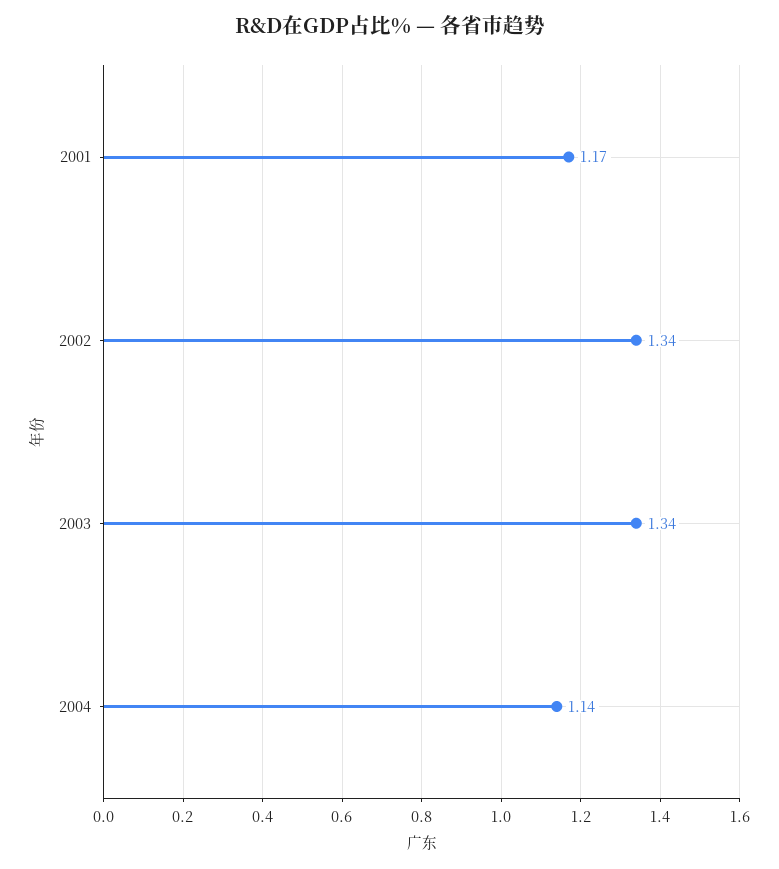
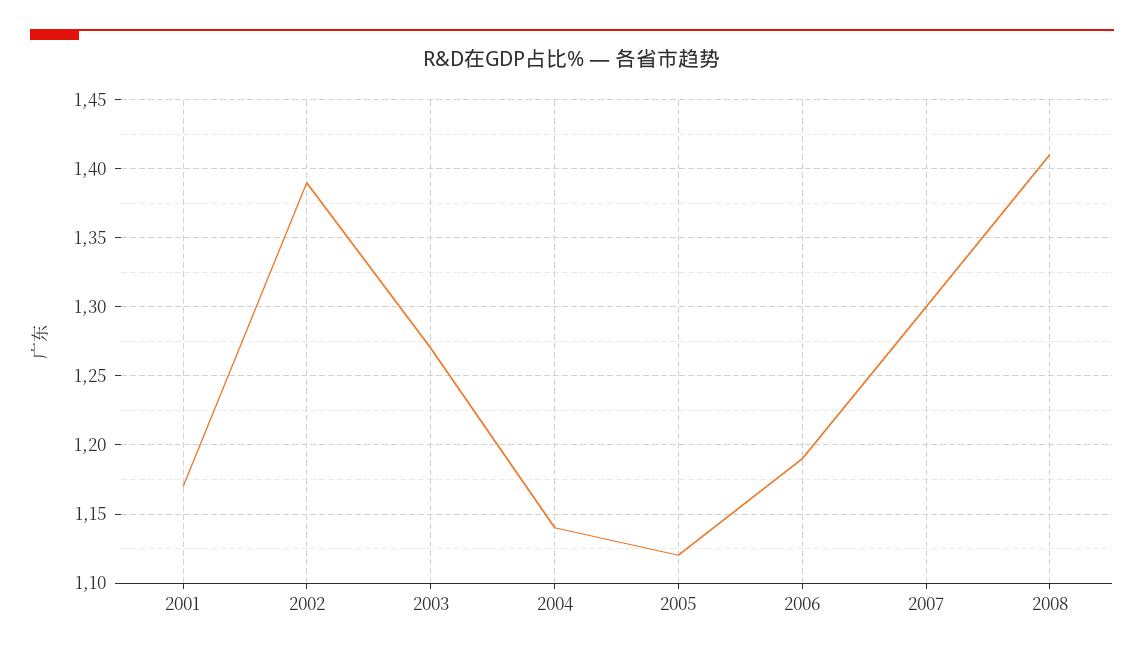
2002: 1.34 -> 1.39
2003: 1.34 -> 1.27
2005: none -> 1.12
2006: none -> 1.19
2007: none -> 1.3
2008: none -> 1.41

